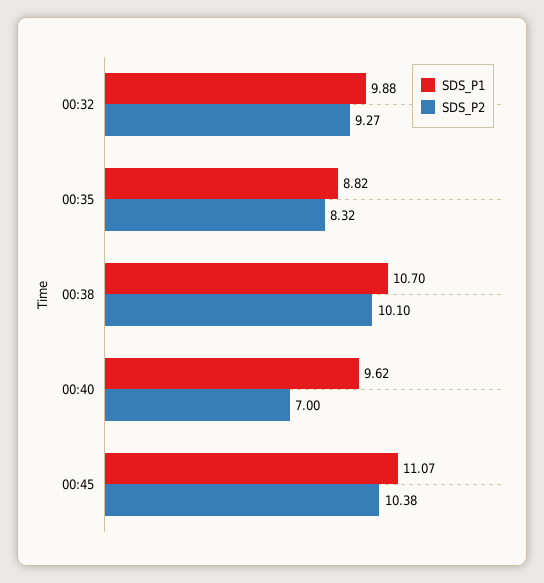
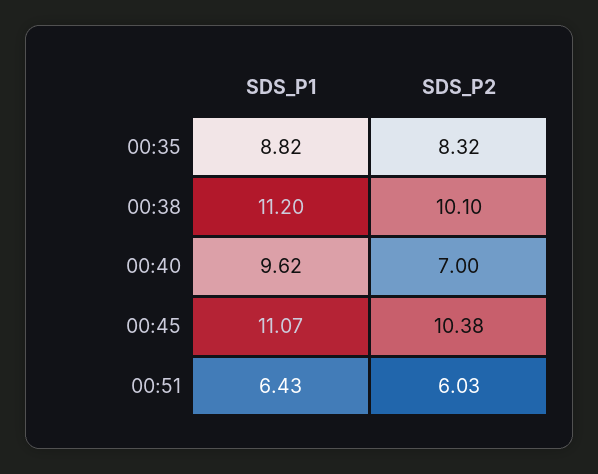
SDS_P1, 00:32: 9.88 -> none
SDS_P2, 00:32: 9.27 -> none
SDS_P1, 00:38: 10.7 -> 11.2
SDS_P1, 00:51: none -> 6.43
SDS_P2, 00:51: none -> 6.03

